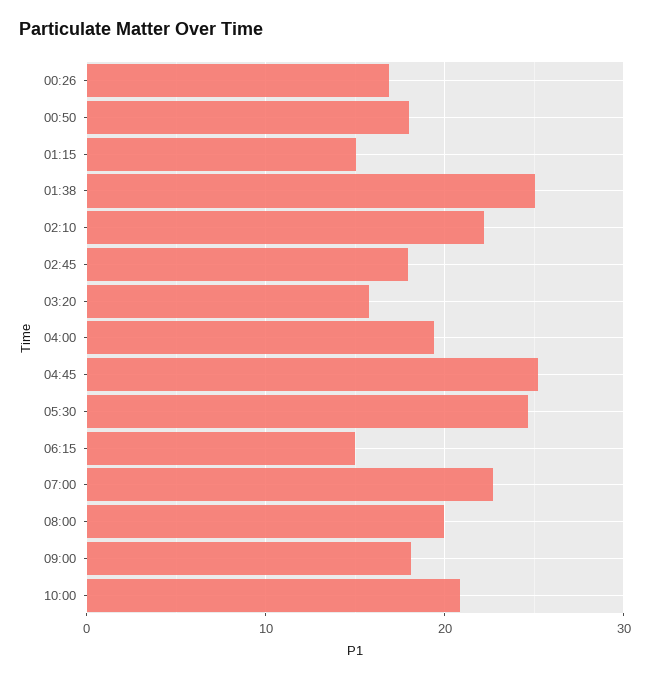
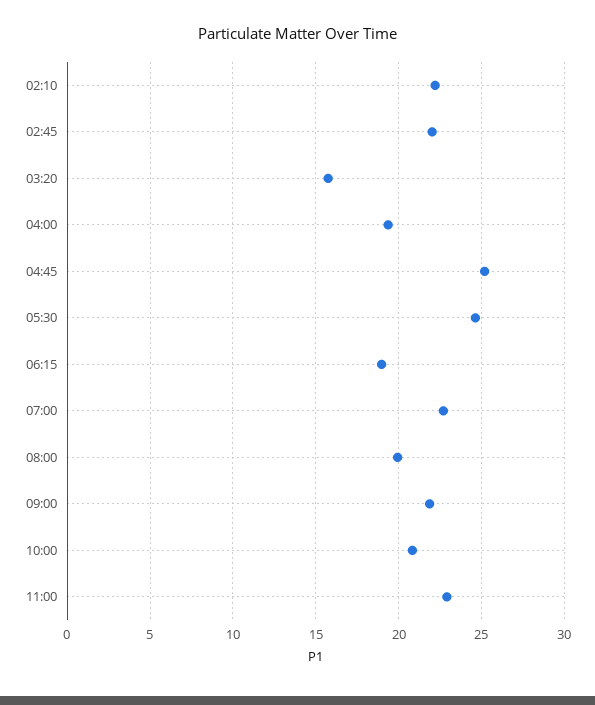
00:26: 17 -> none
00:50: 18 -> none
01:15: 15 -> none
01:38: 25 -> none
02:45: 18 -> 22
06:15: 15 -> 19
09:00: 18 -> 22
11:00: none -> 23

